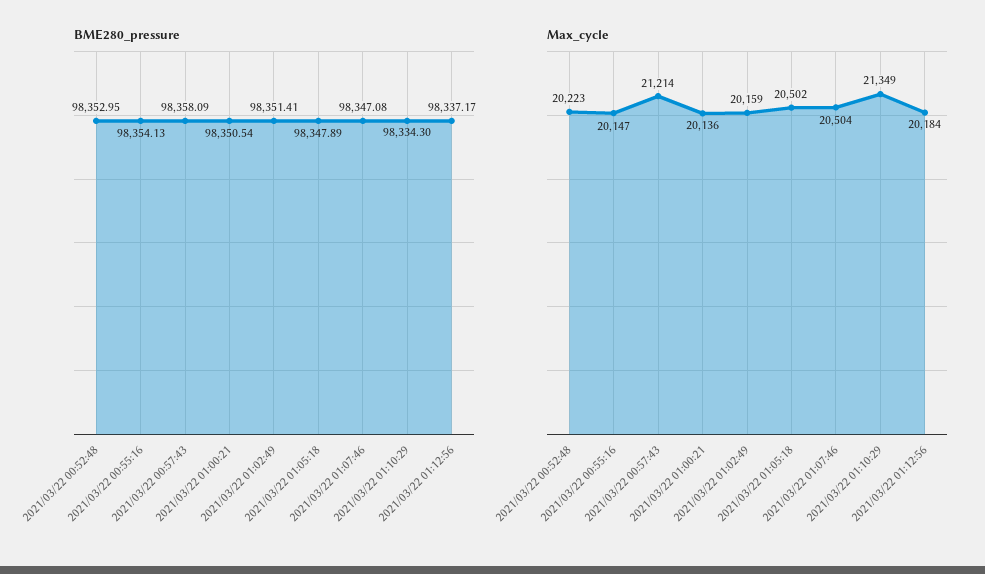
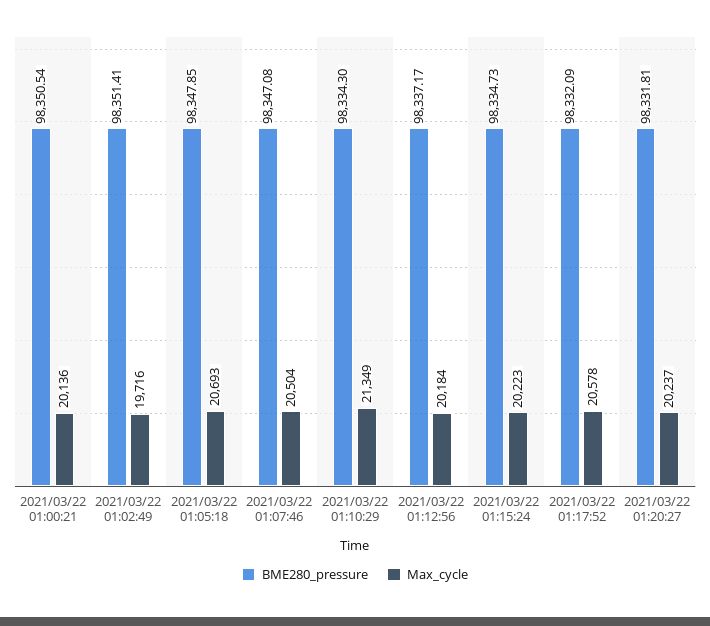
BME280_pressure, 2021/03/22 00:52:48: 98352.95 -> none
BME280_pressure, 2021/03/22 00:55:16: 98354.13 -> none
BME280_pressure, 2021/03/22 00:57:43: 98358.09 -> none
BME280_pressure, 2021/03/22 01:05:18: 98347.89 -> 98347.85
Max_cycle, 2021/03/22 00:52:48: 20223 -> none
Max_cycle, 2021/03/22 00:55:16: 20147 -> none
Max_cycle, 2021/03/22 00:57:43: 21214 -> none
Max_cycle, 2021/03/22 01:02:49: 20159 -> 19716
Max_cycle, 2021/03/22 01:05:18: 20502 -> 20693
BME280_pressure, 2021/03/22 01:15:24: none -> 98334.73
Max_cycle, 2021/03/22 01:15:24: none -> 20223
BME280_pressure, 2021/03/22 01:17:52: none -> 98332.09
Max_cycle, 2021/03/22 01:17:52: none -> 20578
BME280_pressure, 2021/03/22 01:20:27: none -> 98331.81
Max_cycle, 2021/03/22 01:20:27: none -> 20237

